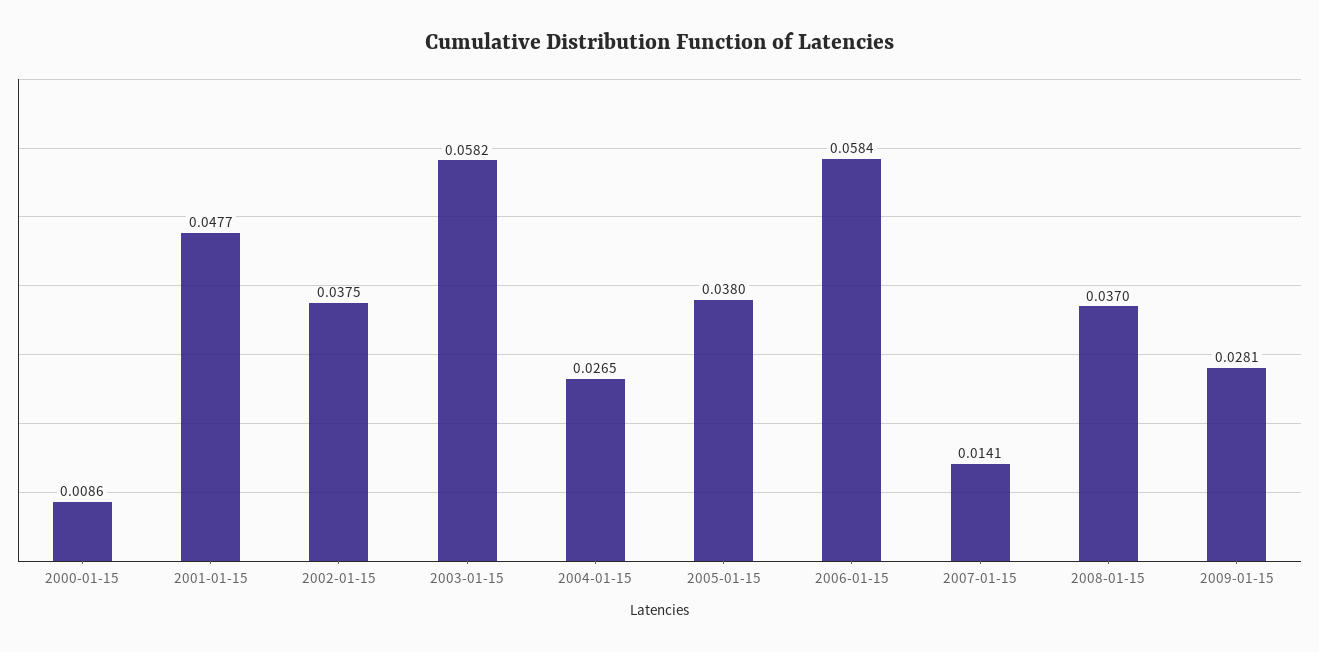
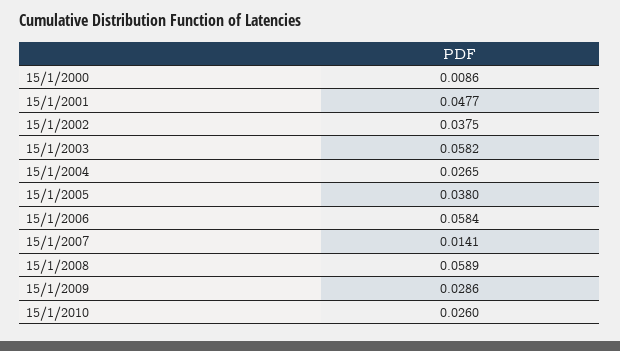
2008-01-15: 0.037 -> 0.0589
2009-01-15: 0.0281 -> 0.0286
15/1/2010: none -> 0.026

